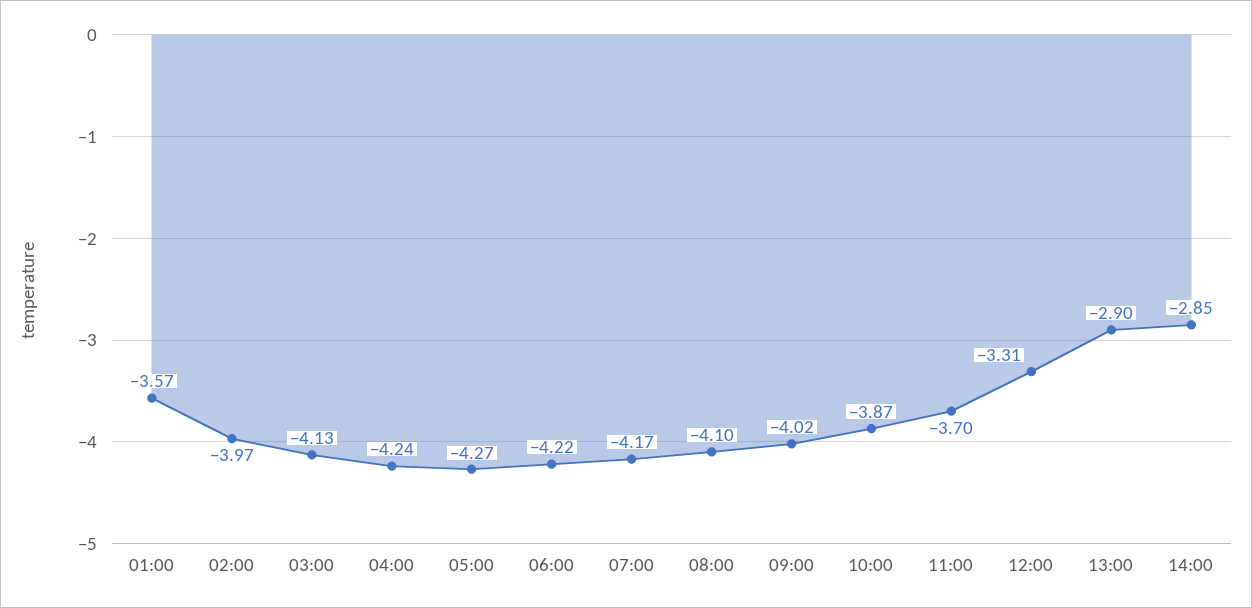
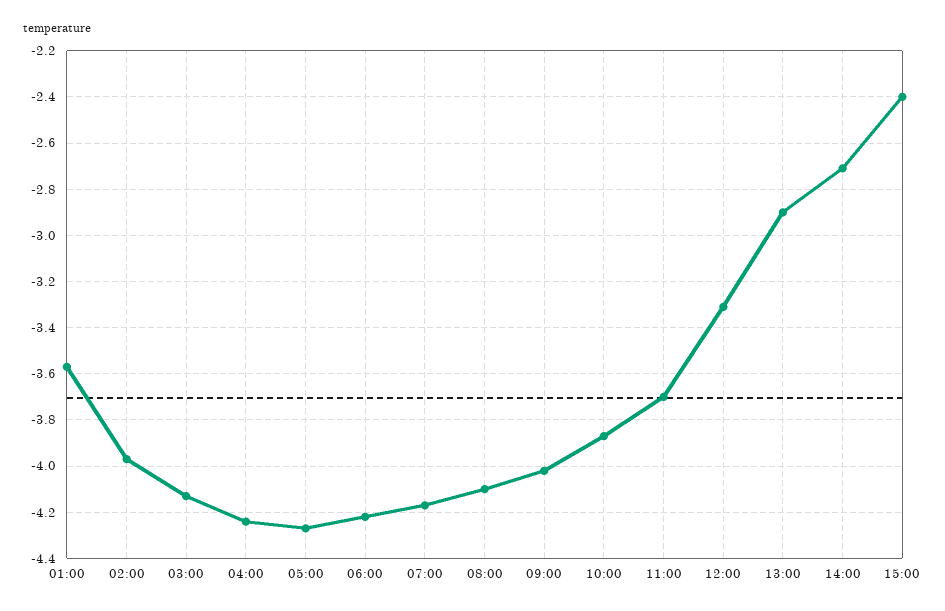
14:00: -2.85 -> -2.7
15:00: none -> -2.4

